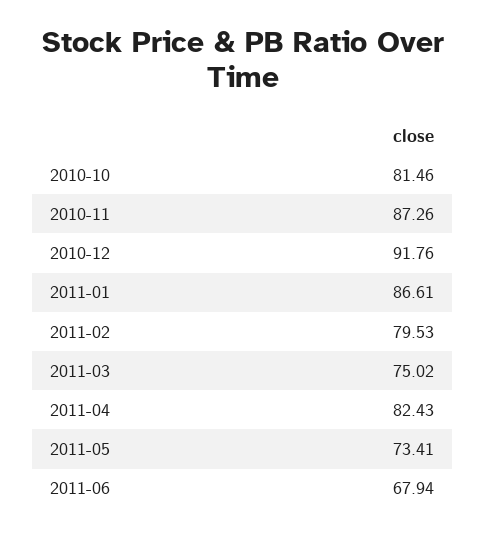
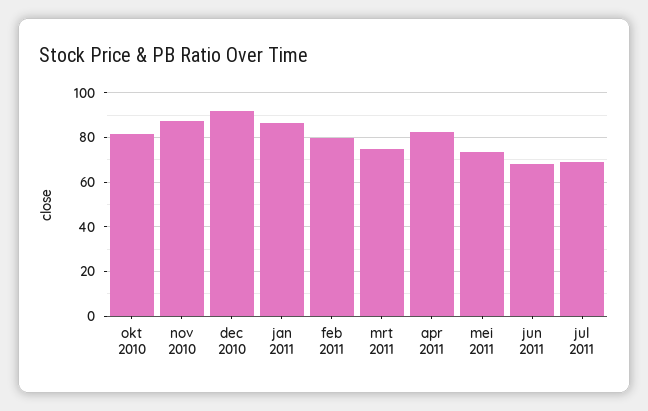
jul 2011: none -> 70

